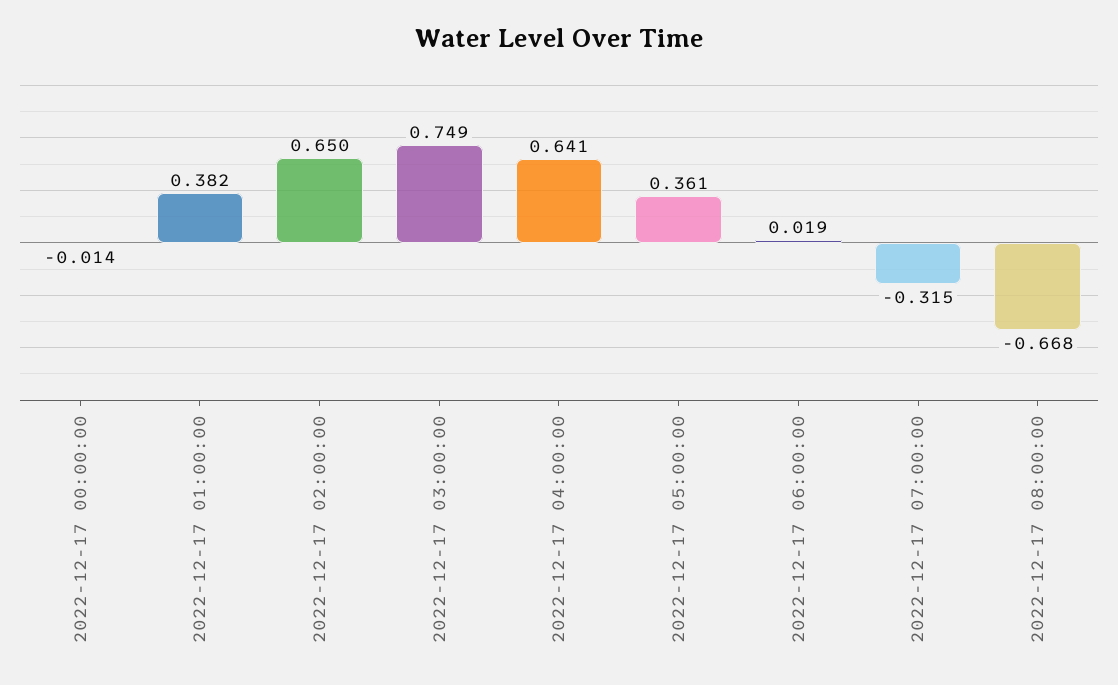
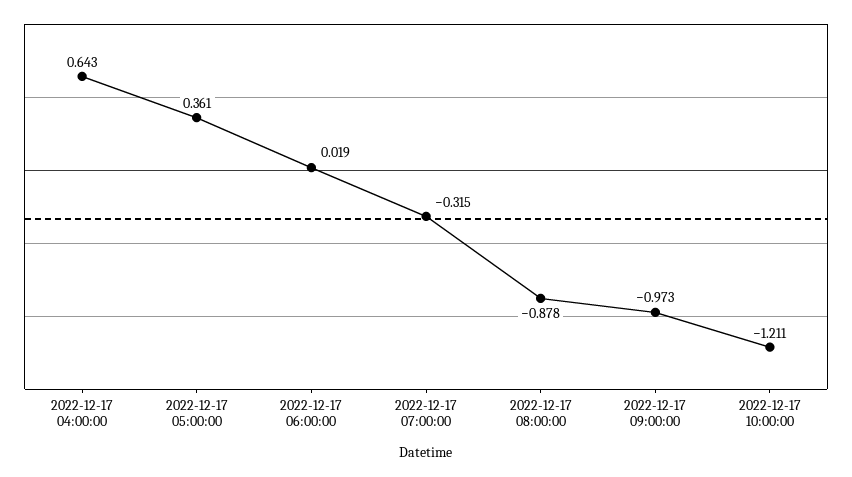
2022-12-17 00:00:00: -0.014 -> none
2022-12-17 01:00:00: 0.382 -> none
2022-12-17 02:00:00: 0.65 -> none
2022-12-17 03:00:00: 0.749 -> none
2022-12-17 04:00:00: 0.641 -> 0.643
2022-12-17 08:00:00: -0.668 -> -0.878
2022-12-17 09:00:00: none -> -0.973
2022-12-17 10:00:00: none -> -1.211

